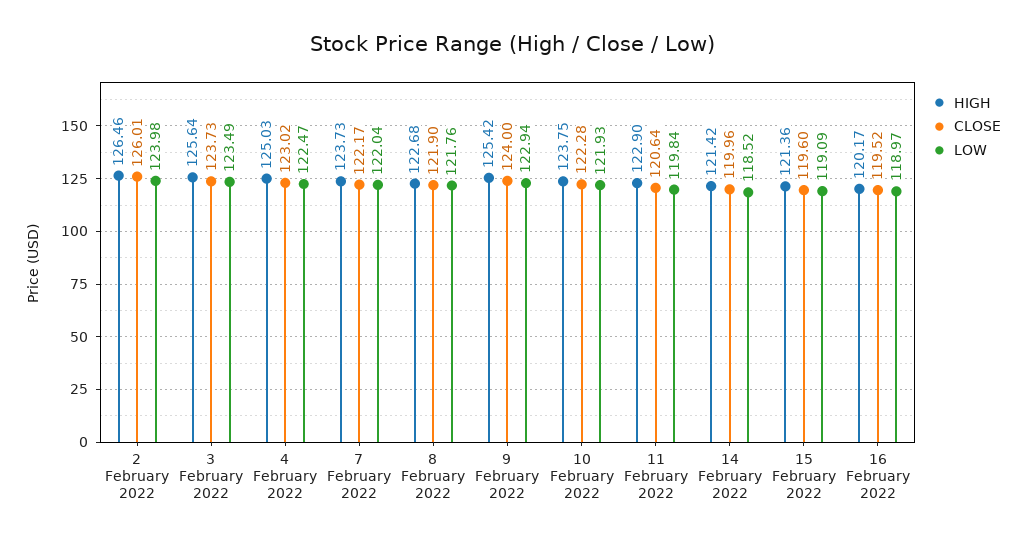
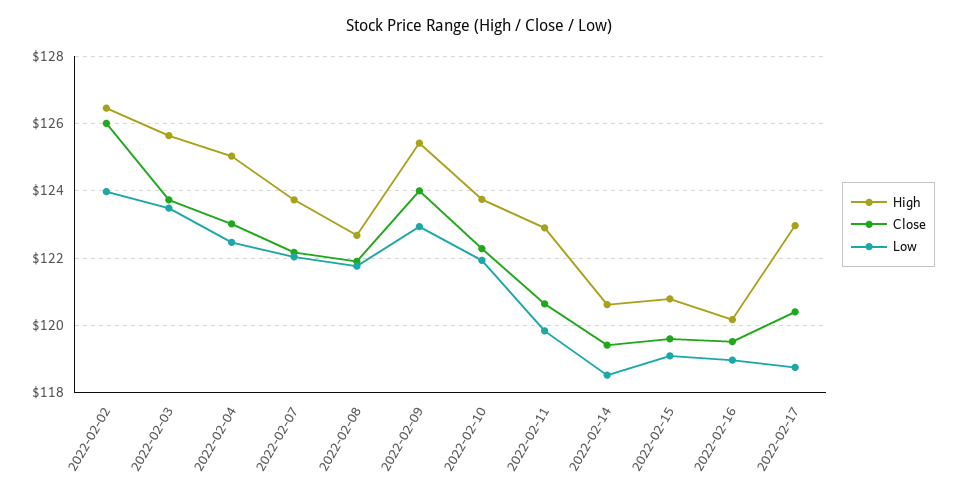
HIGH, 14 February 2022: 121.42 -> 120.6
CLOSE, 14 February 2022: 119.96 -> 119.4
HIGH, 15 February 2022: 121.36 -> 120.8
HIGH, 2022-02-17: none -> 123
CLOSE, 2022-02-17: none -> 120.4
LOW, 2022-02-17: none -> 118.8

